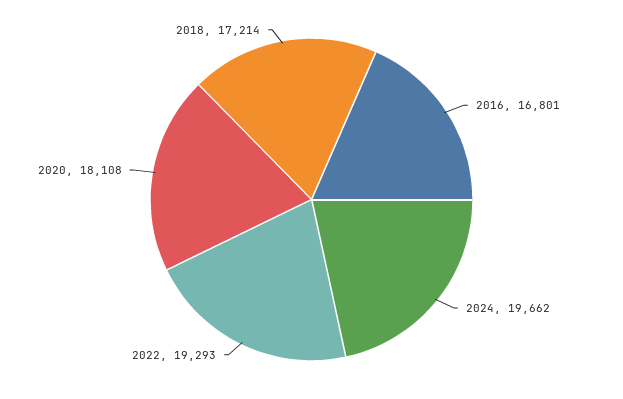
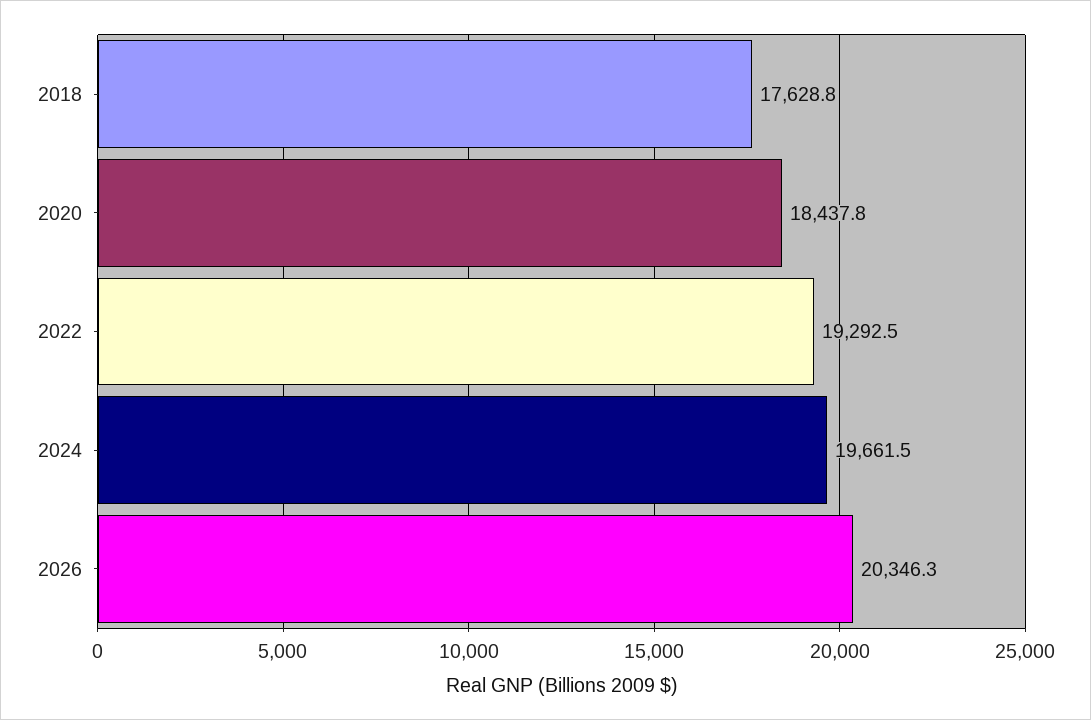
2016: 16801 -> none
2020: 18108 -> 18437.8
2018: 17214 -> 17628.8
2026: none -> 20346.3

